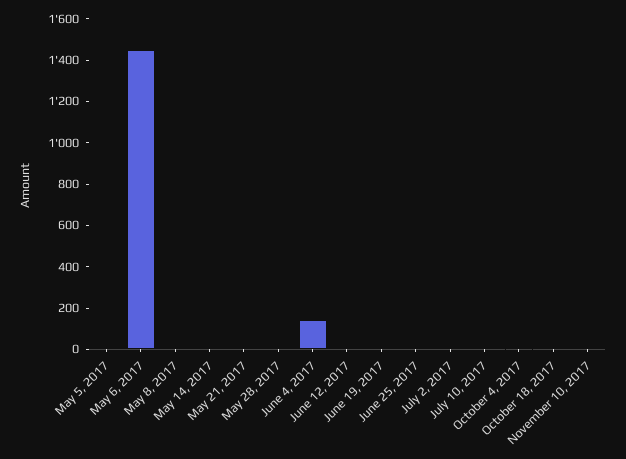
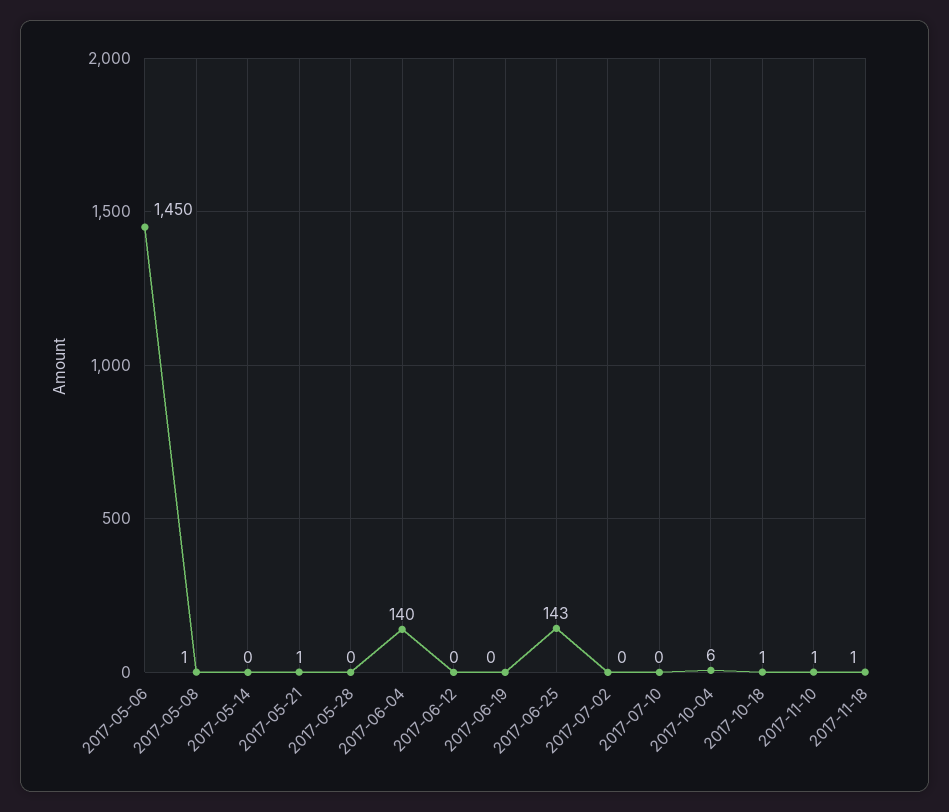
May 5, 2017: 0 -> none
June 25, 2017: 0 -> 143
2017-11-18: none -> 1

